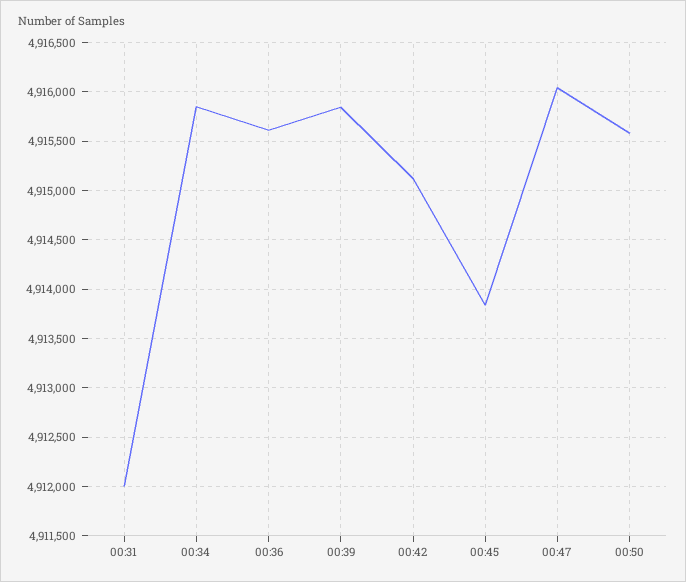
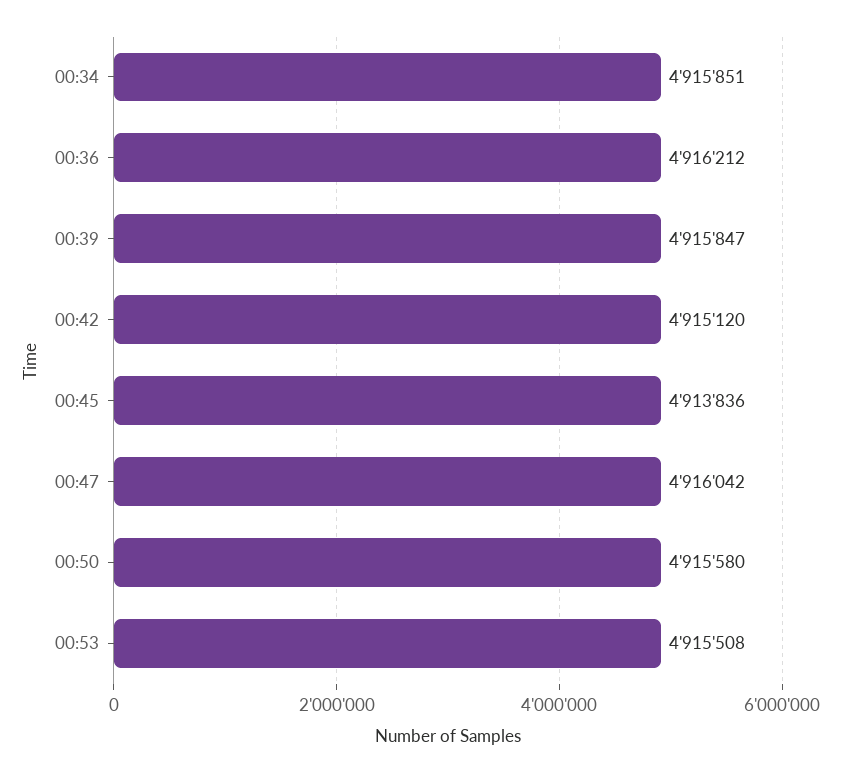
00:31: 4912000 -> none
00:36: 4915600 -> 4916212
00:53: none -> 4915508

